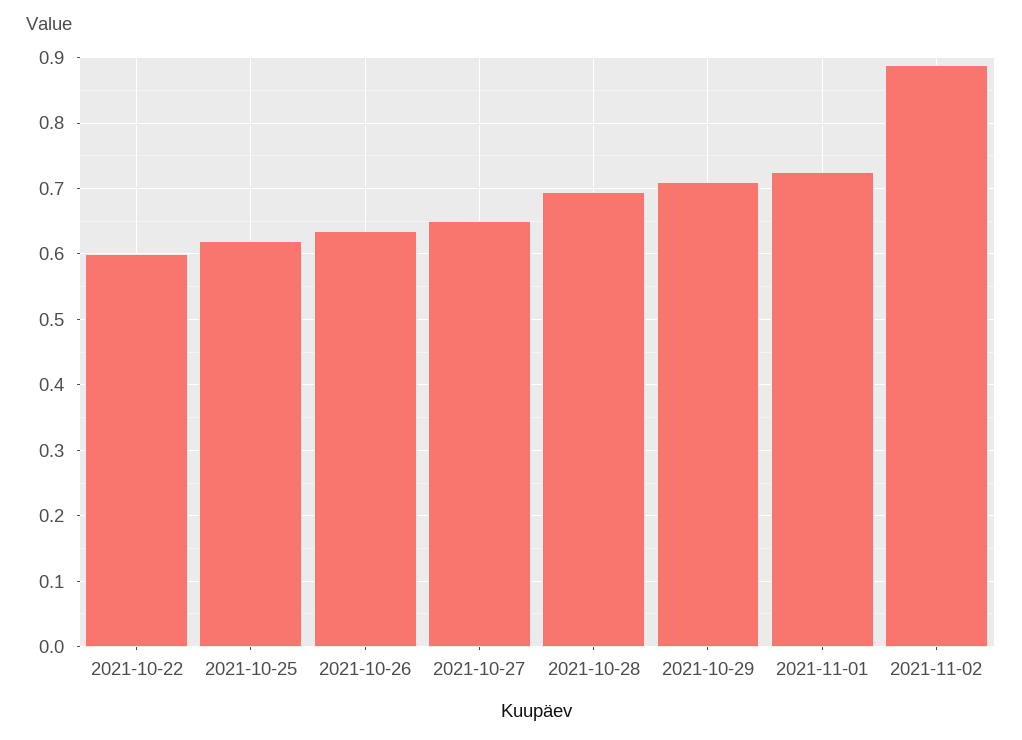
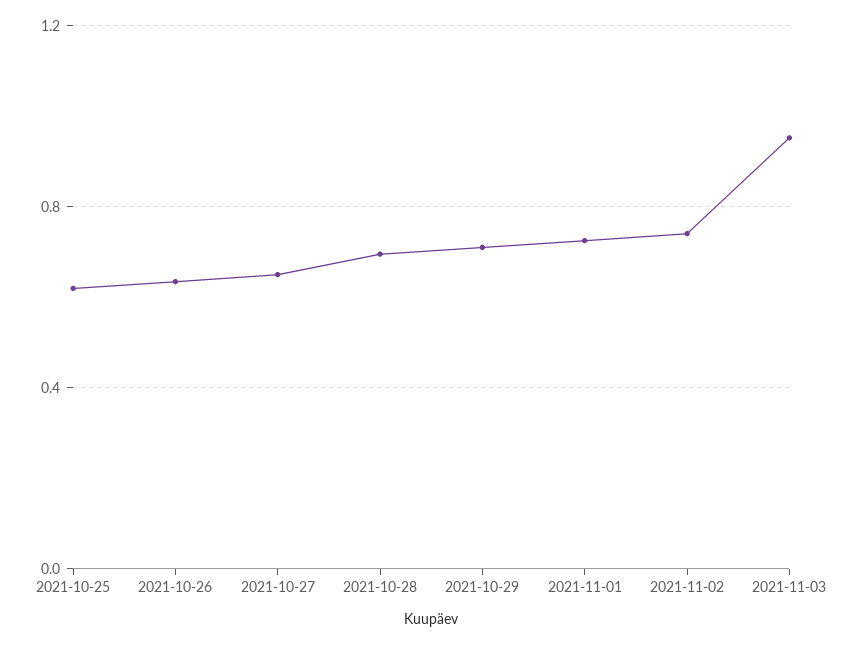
2021-10-22: 0.6 -> none
2021-11-02: 0.89 -> 0.75
2021-11-03: none -> 0.95

